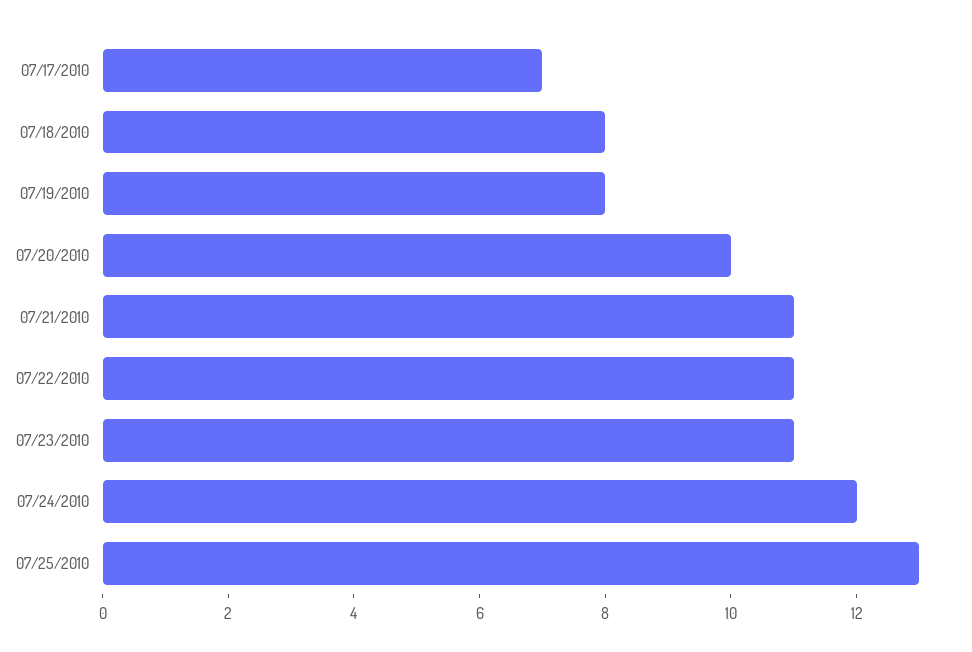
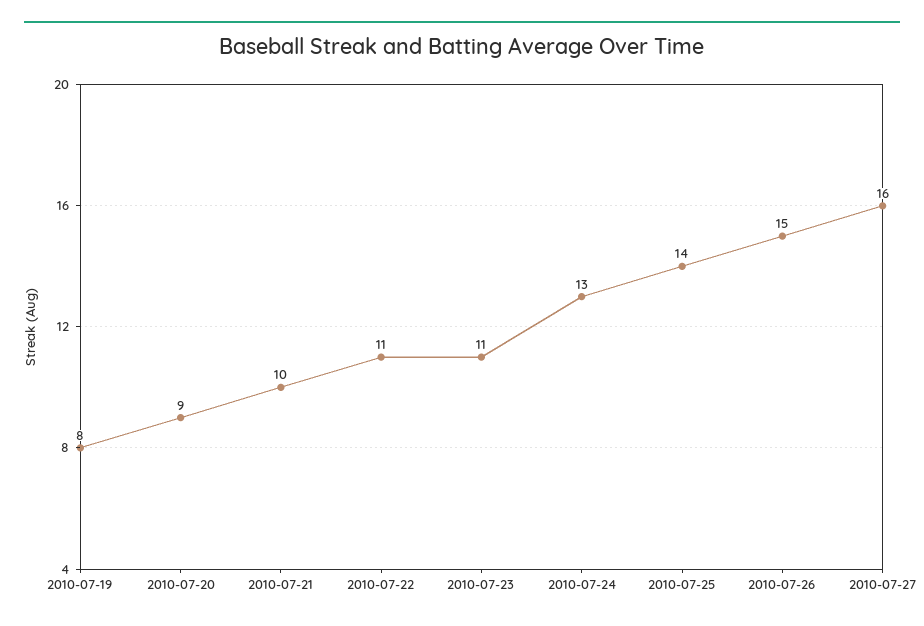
07/17/2010: 7 -> none
07/18/2010: 8 -> none
07/20/2010: 10 -> 9
07/21/2010: 11 -> 10
07/24/2010: 12 -> 13
07/25/2010: 13 -> 14
2010-07-26: none -> 15
2010-07-27: none -> 16

